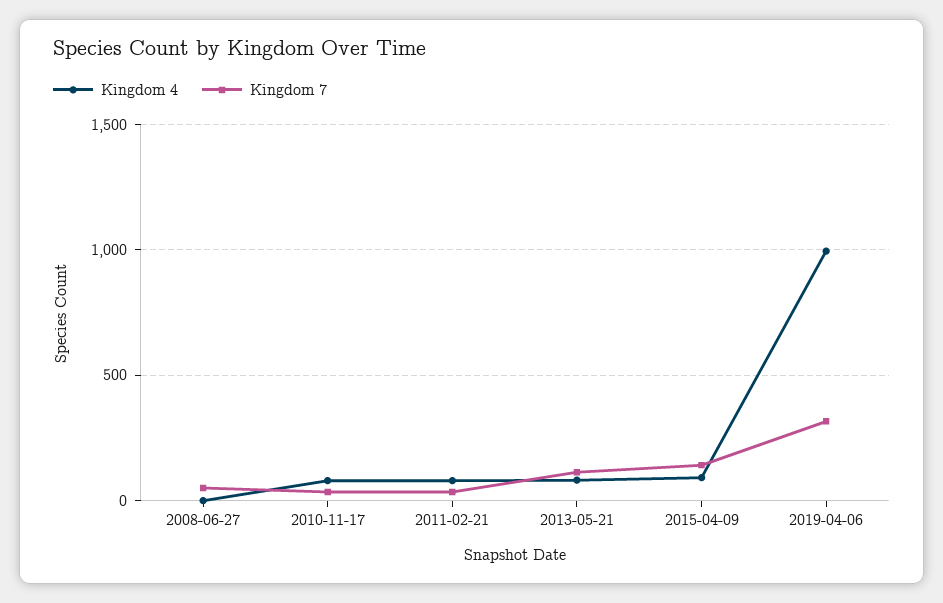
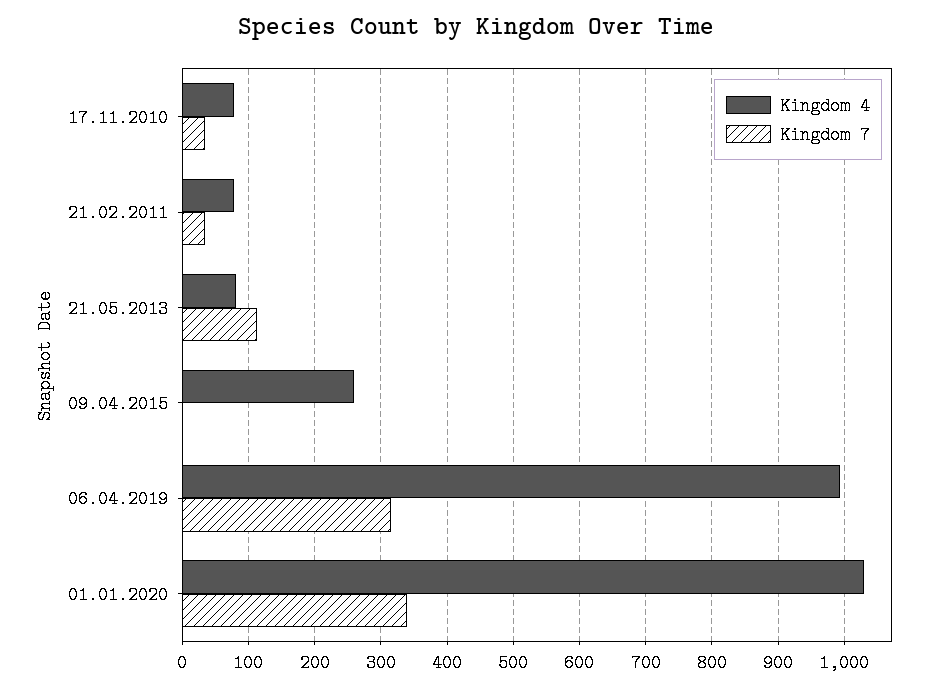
Kingdom 4, 2008-06-27: 0 -> none
Kingdom 7, 2008-06-27: 50 -> none
Kingdom 4, 2015-04-09: 100 -> 260
Kingdom 7, 2015-04-09: 150 -> 0
Kingdom 4, 01.01.2020: none -> 1030
Kingdom 7, 01.01.2020: none -> 340

